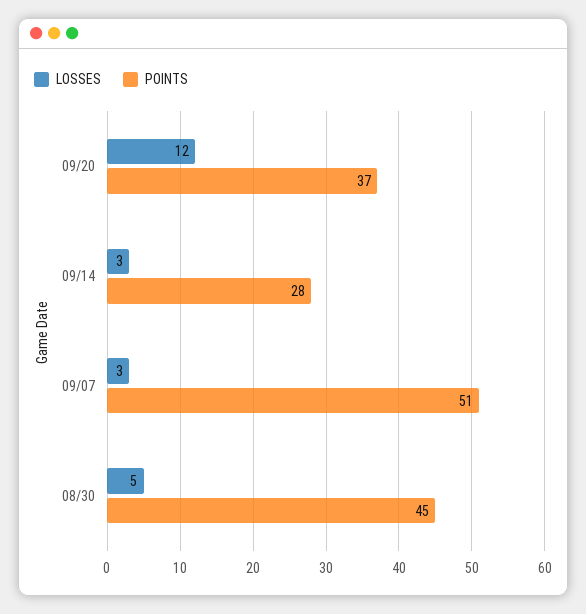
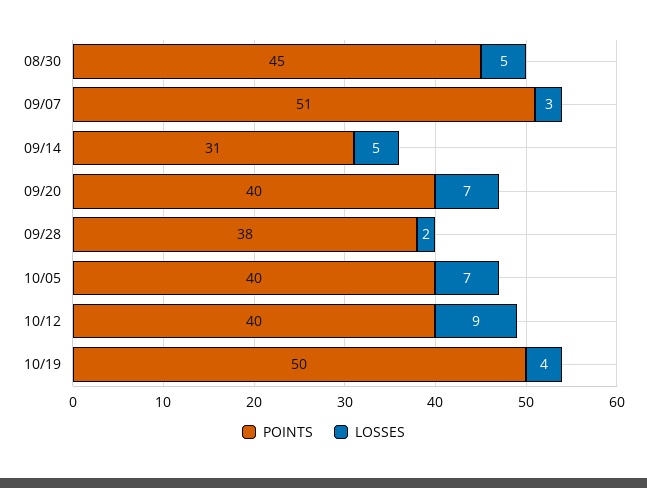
LOSSES, 09/20: 12 -> 7
POINTS, 09/20: 37 -> 40
LOSSES, 09/14: 3 -> 5
POINTS, 09/14: 28 -> 31
POINTS, 09/28: none -> 38
LOSSES, 09/28: none -> 2
POINTS, 10/05: none -> 40
LOSSES, 10/05: none -> 7
POINTS, 10/12: none -> 40
LOSSES, 10/12: none -> 9
POINTS, 10/19: none -> 50
LOSSES, 10/19: none -> 4

